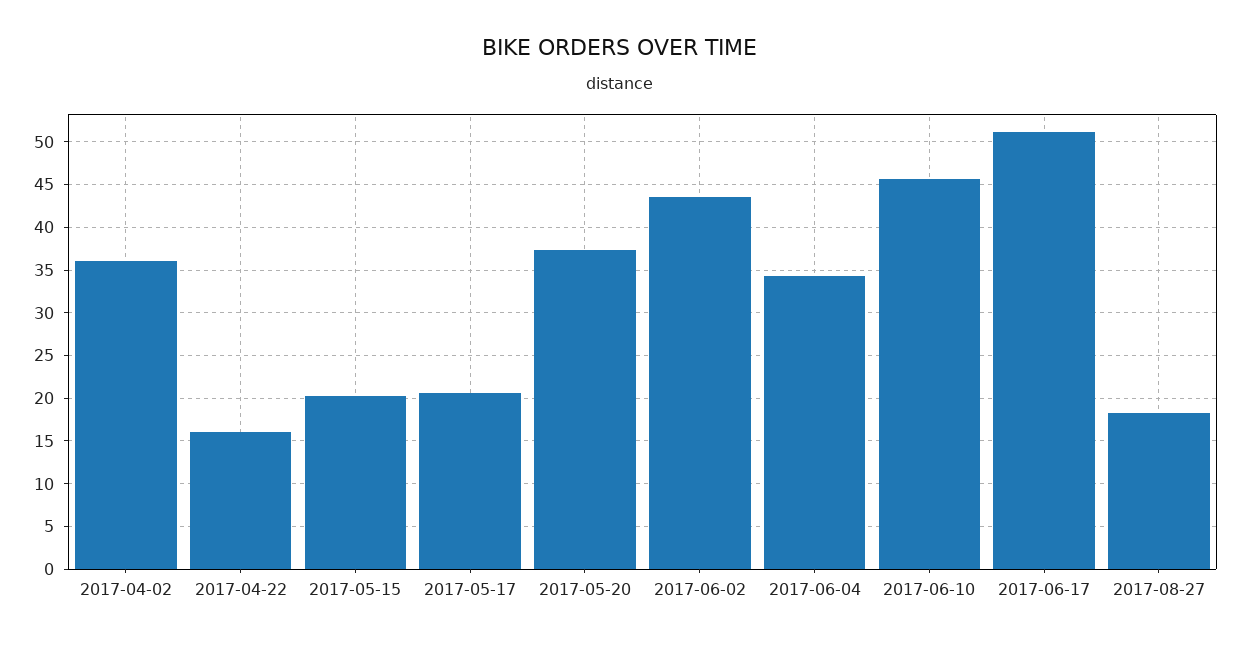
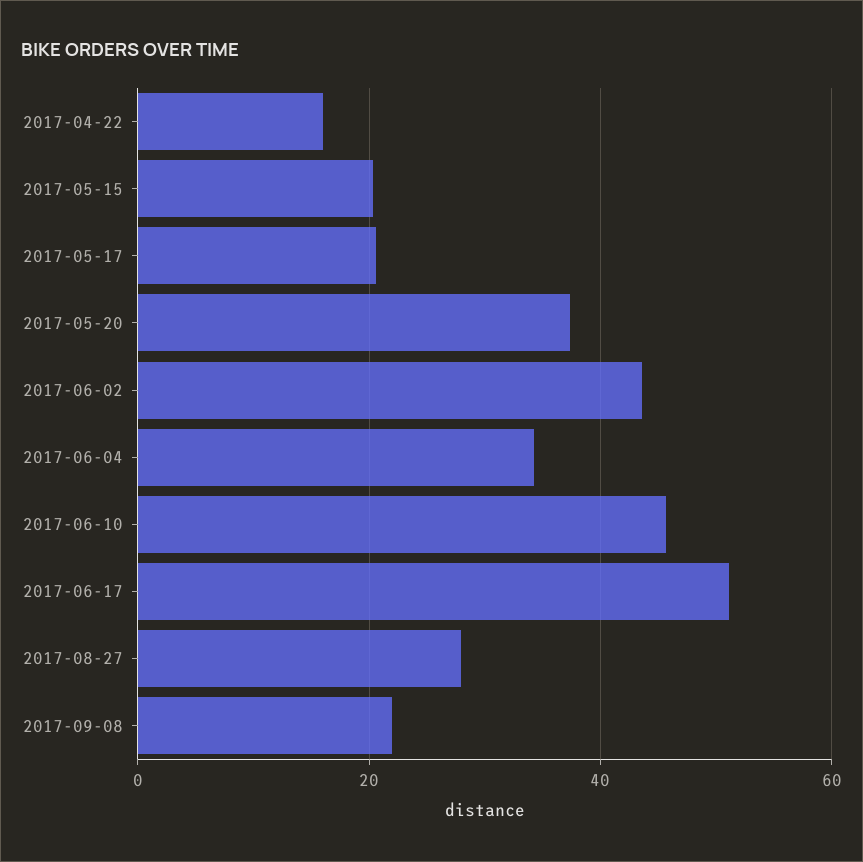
2017-04-02: 36 -> none
2017-08-27: 18 -> 28
2017-09-08: none -> 22

